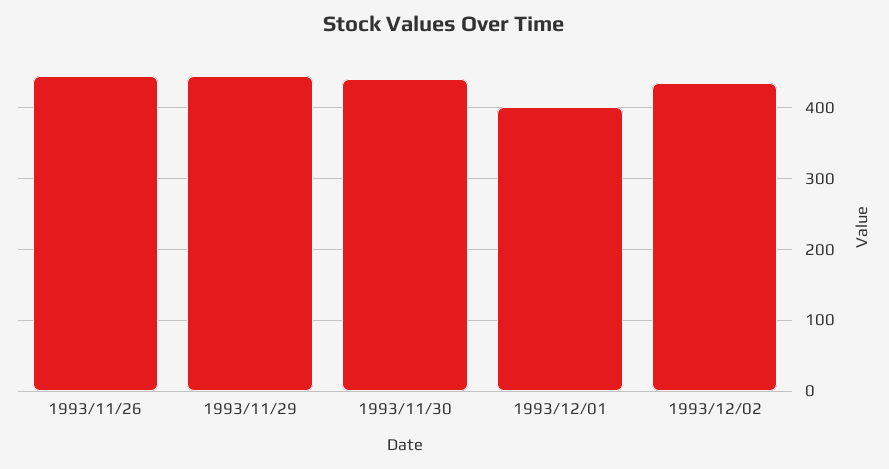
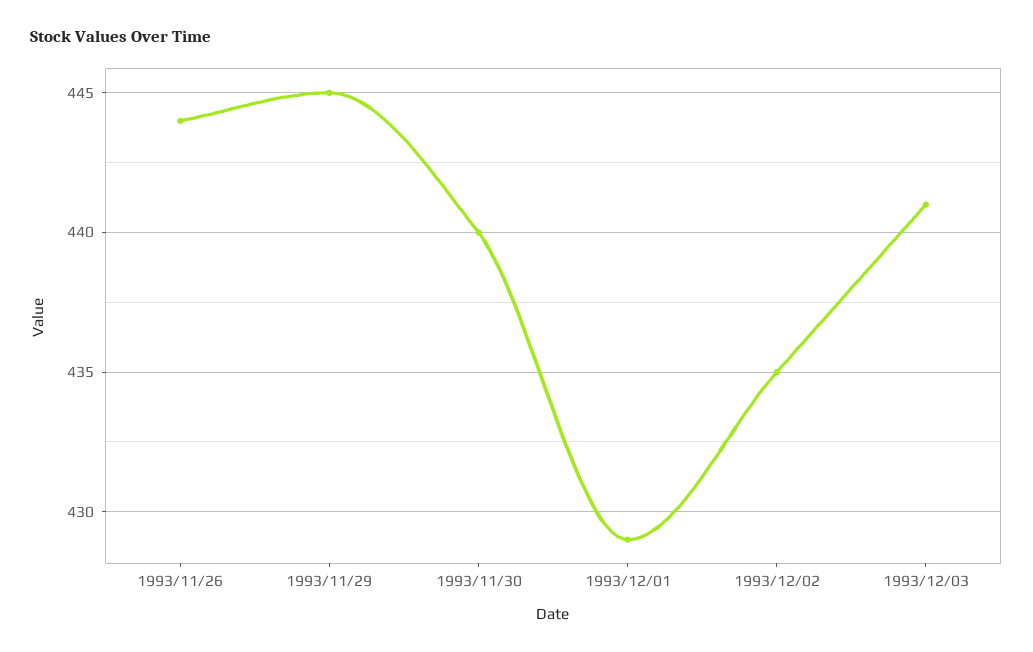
1993/12/01: 400 -> 429
1993/12/03: none -> 441

